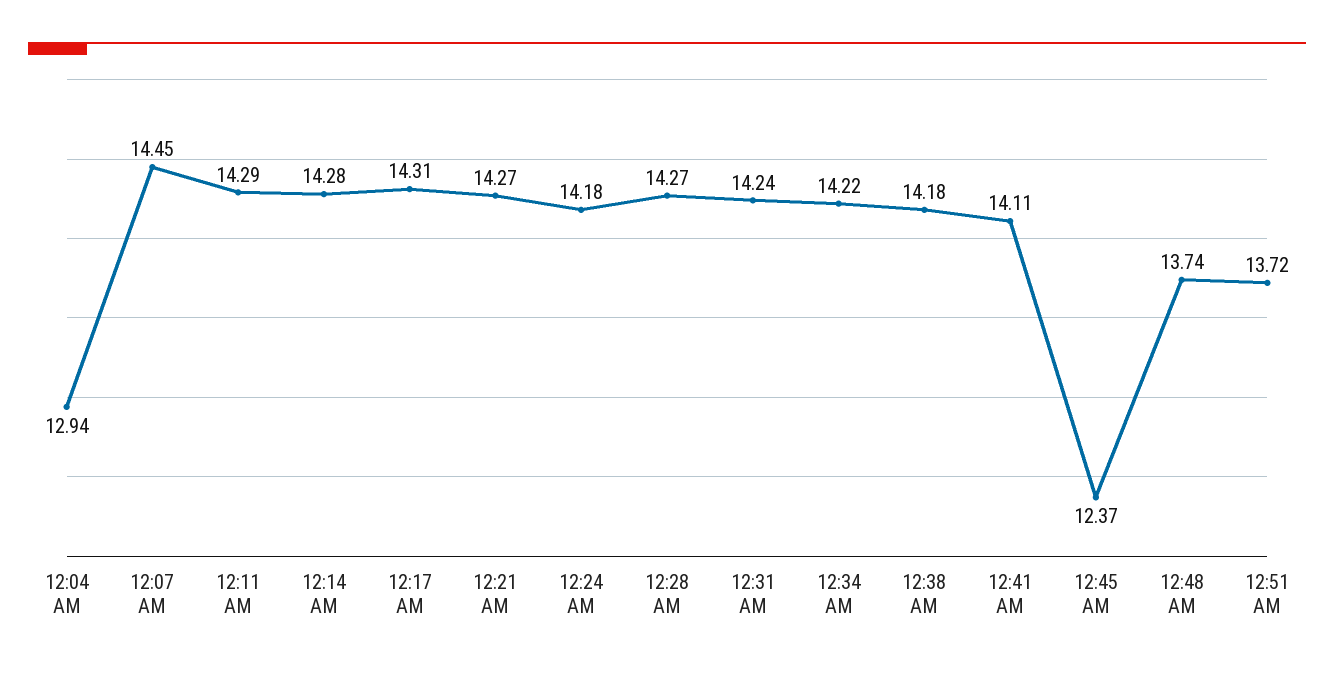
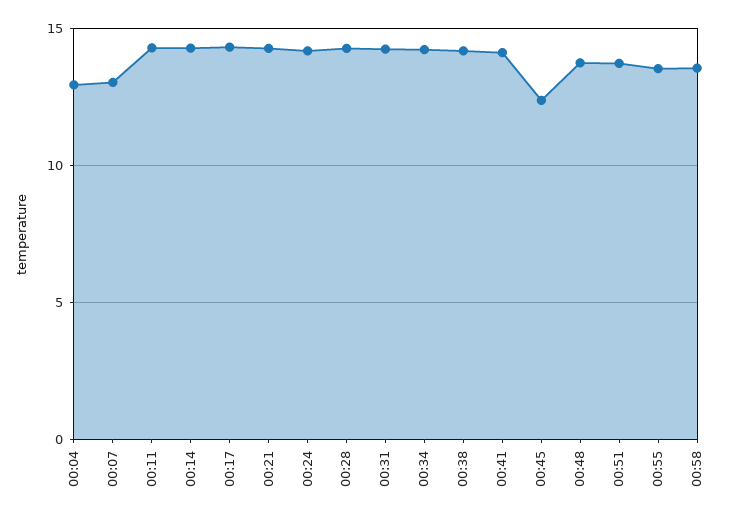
12:07 AM: 14.45 -> 13
00:55: none -> 13.5
00:58: none -> 13.5

